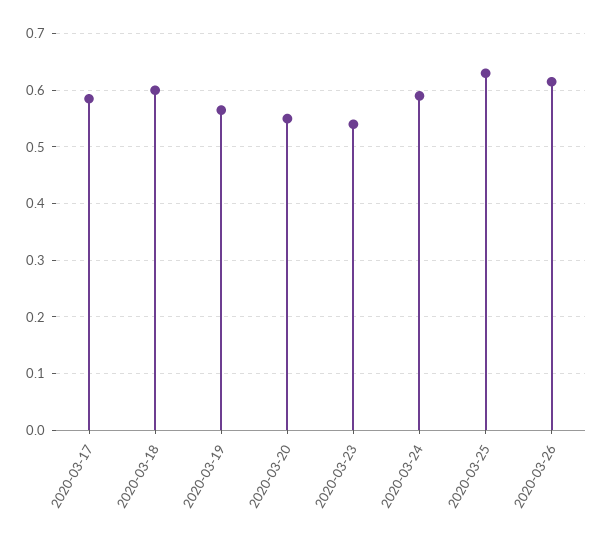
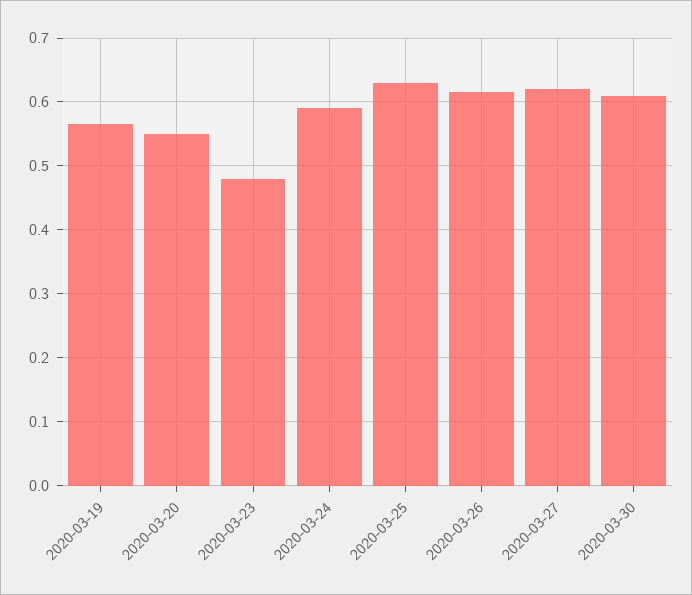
2020-03-17: 0.58 -> none
2020-03-18: 0.6 -> none
2020-03-23: 0.54 -> 0.48
2020-03-27: none -> 0.62
2020-03-30: none -> 0.61

